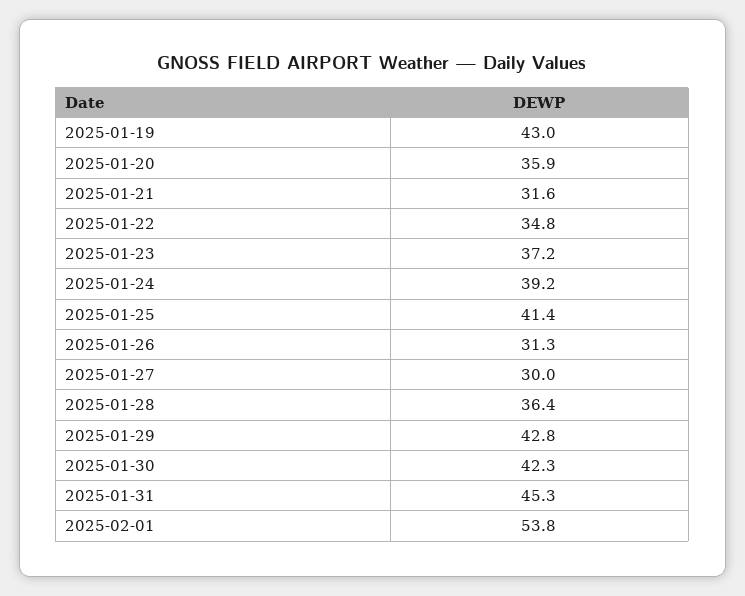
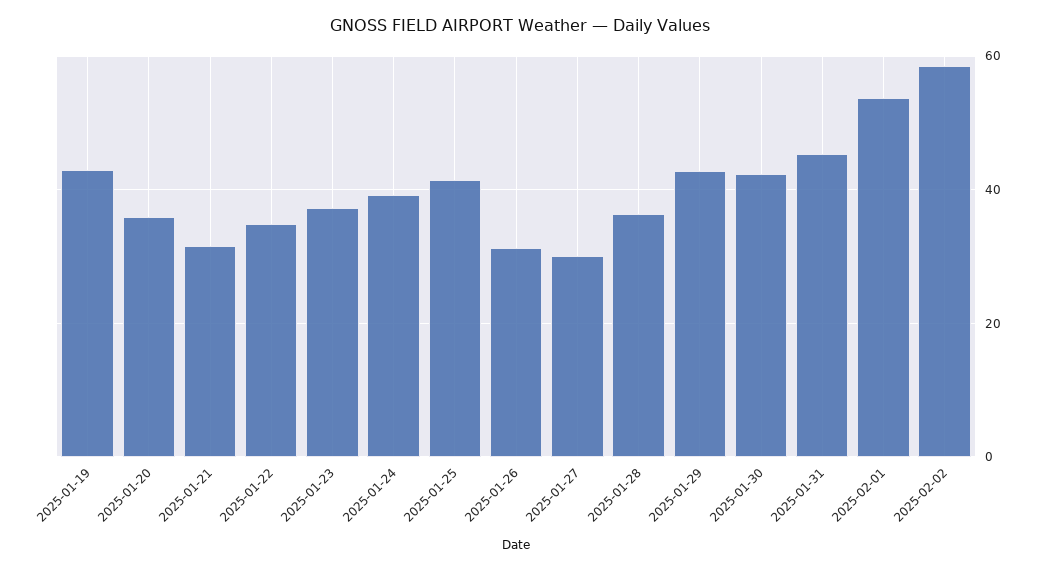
2025-02-02: none -> 58

